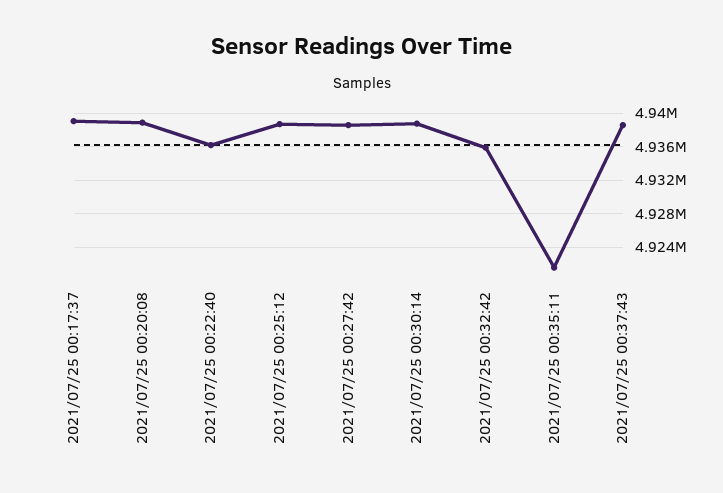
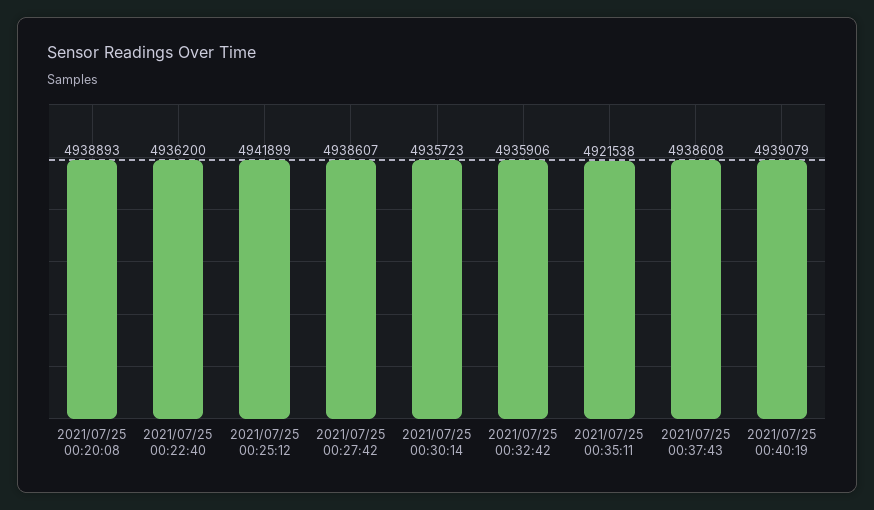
2021/07/25 00:17:37: 4939000 -> none
2021/07/25 00:25:12: 4939000 -> 4941899
2021/07/25 00:30:14: 4939000 -> 4935723
2021/07/25 00:40:19: none -> 4939079

